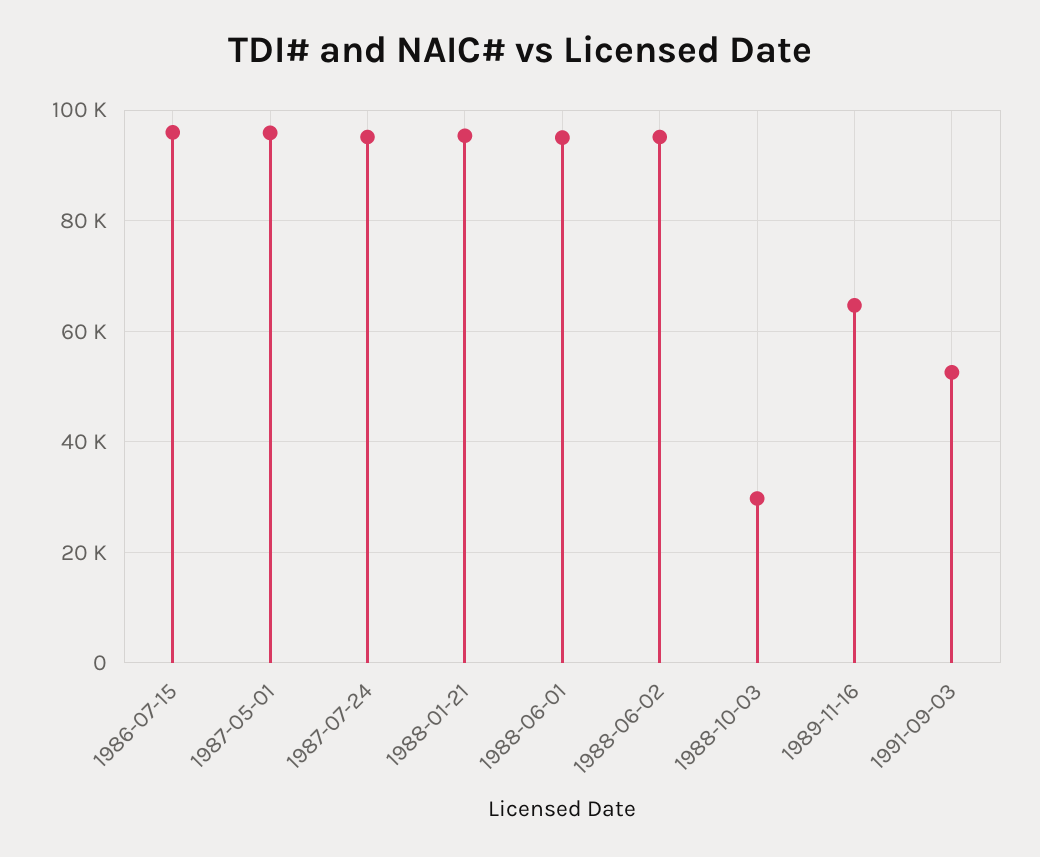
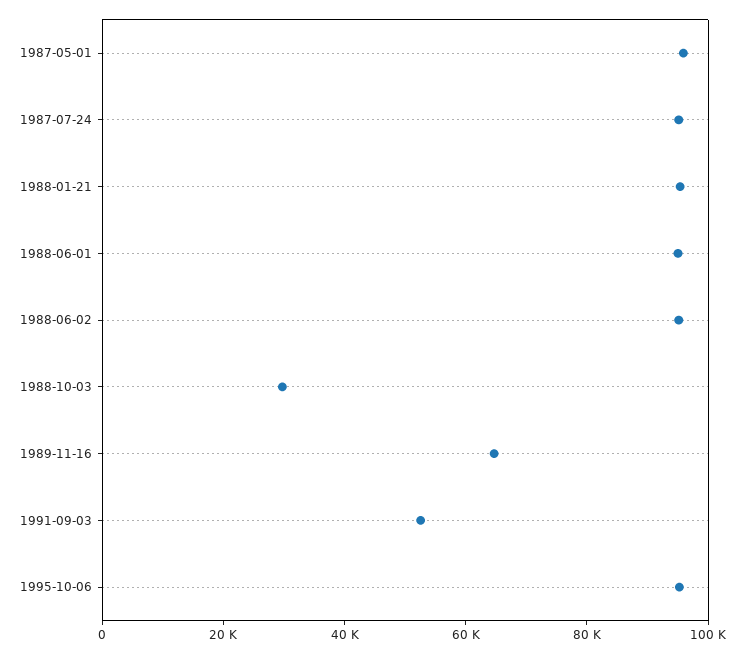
1986-07-15: 96000 -> none
1995-10-06: none -> 95000

